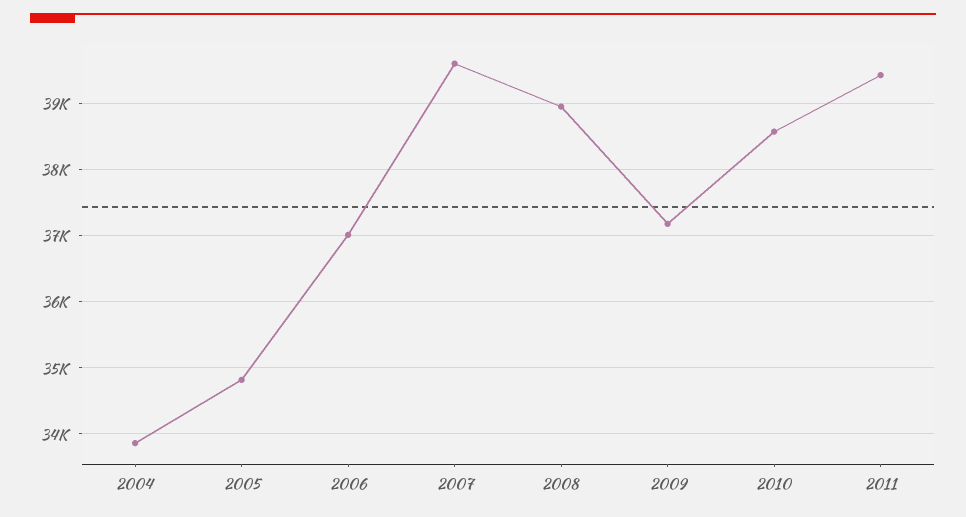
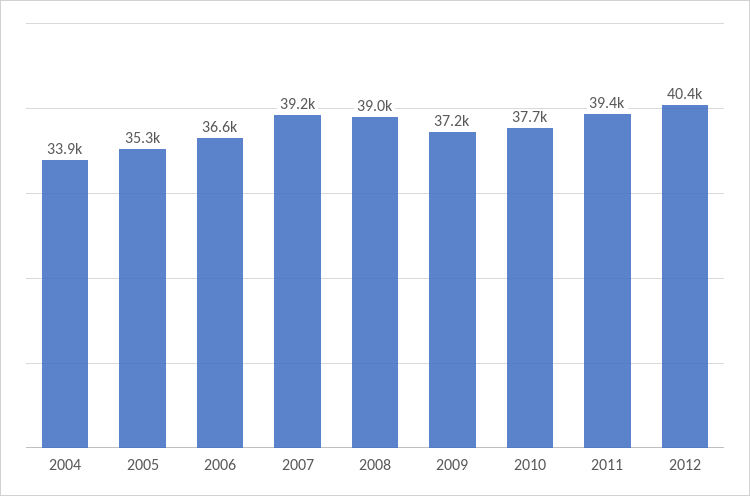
2005: 34800 -> 35300
2006: 37000 -> 36600
2007: 39600 -> 39200
2010: 38600 -> 37700
2012: none -> 40400

